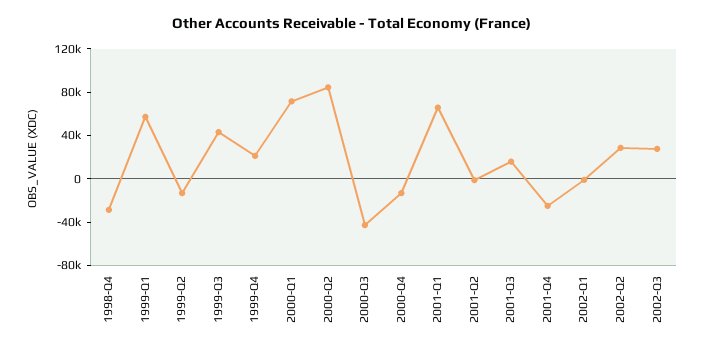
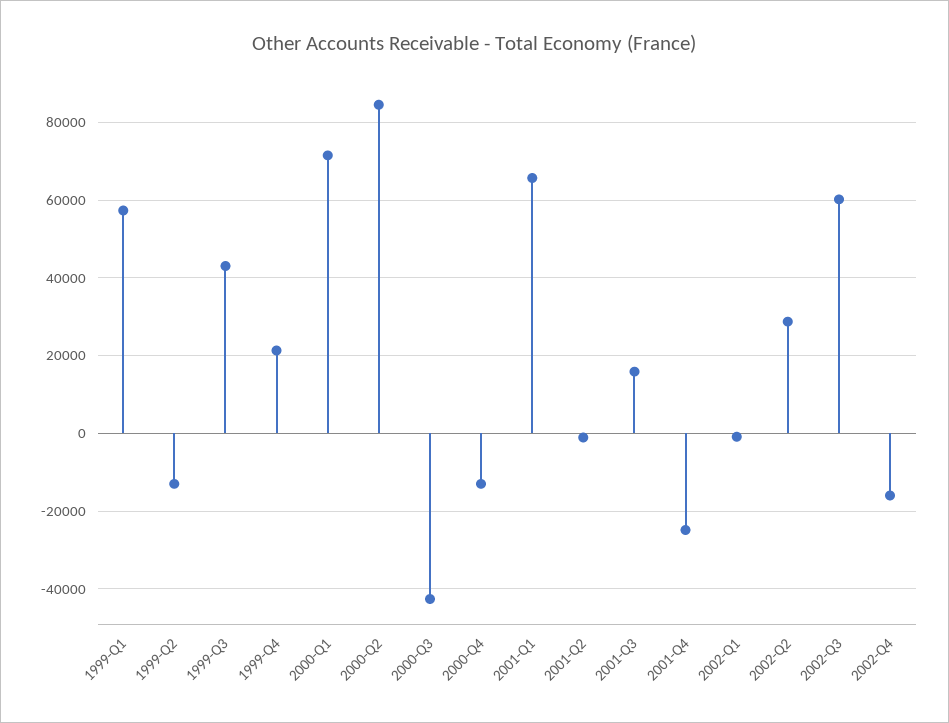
1998-Q4: -30000 -> none
2002-Q3: 30000 -> 60000
2002-Q4: none -> -16000

